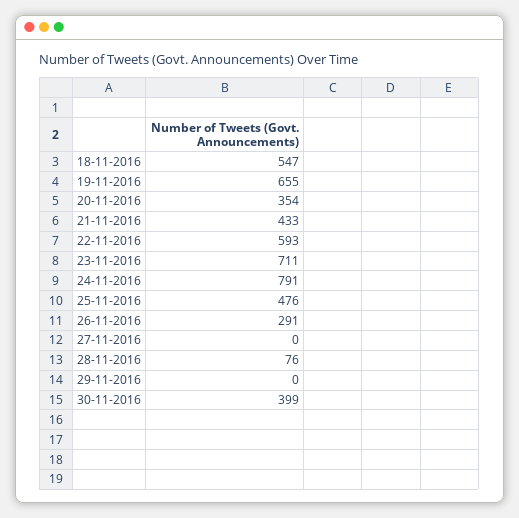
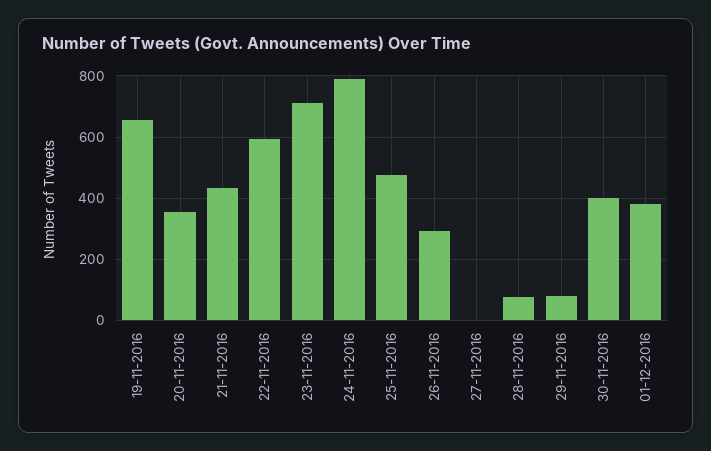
18-11-2016: 547 -> none
29-11-2016: 0 -> 80
01-12-2016: none -> 380

